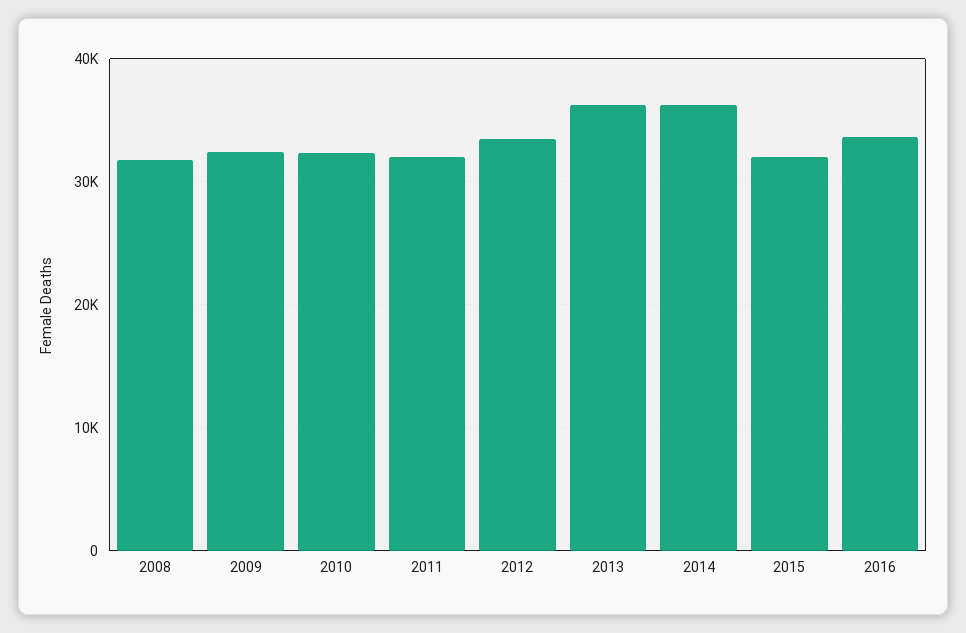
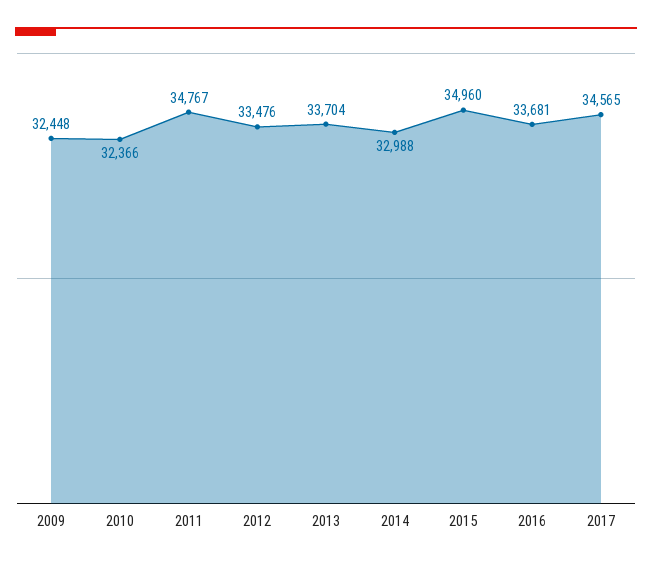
2008: 32000 -> none
2011: 32000 -> 34767
2013: 36000 -> 33704
2014: 36000 -> 32988
2015: 32000 -> 34960
2017: none -> 34565

